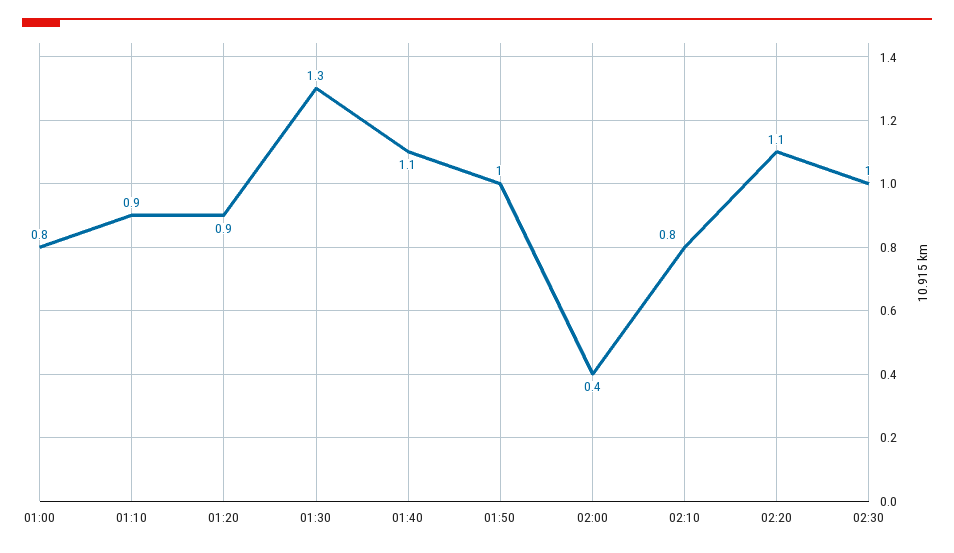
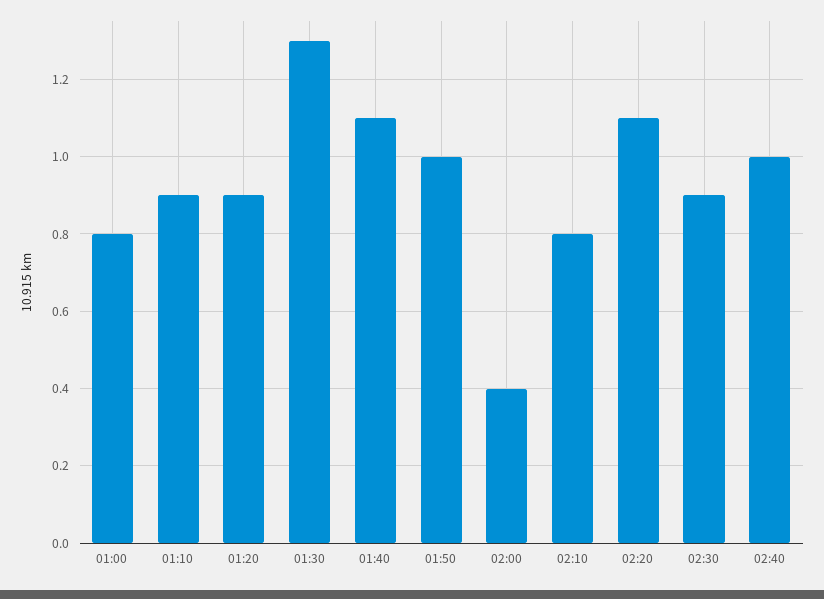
02:30: 1 -> 0.9
02:40: none -> 1

